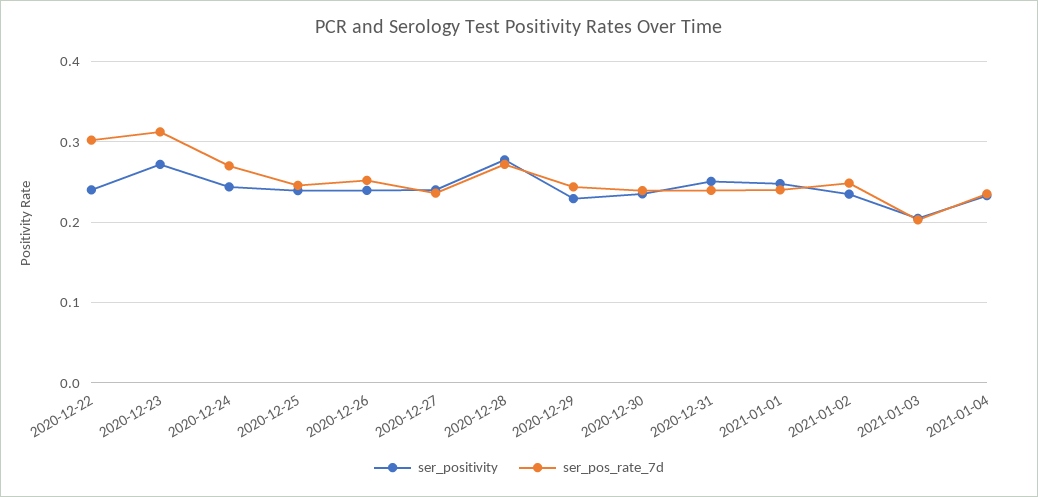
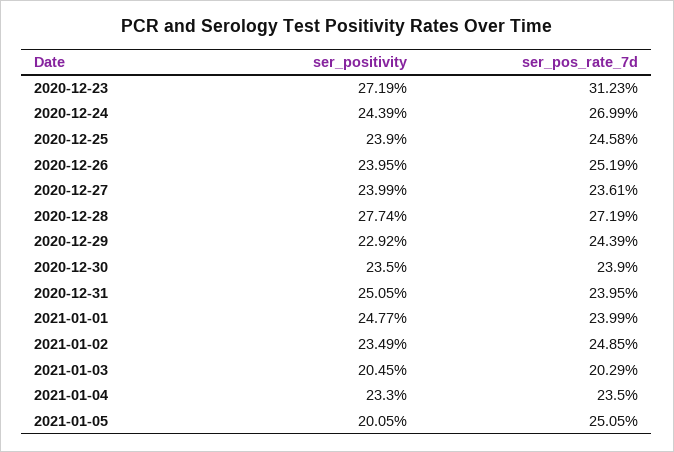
ser_positivity, 2020-12-22: 0.24 -> none
ser_pos_rate_7d, 2020-12-22: 0.3 -> none
ser_positivity, 2021-01-05: none -> 0.2005
ser_pos_rate_7d, 2021-01-05: none -> 0.2505

